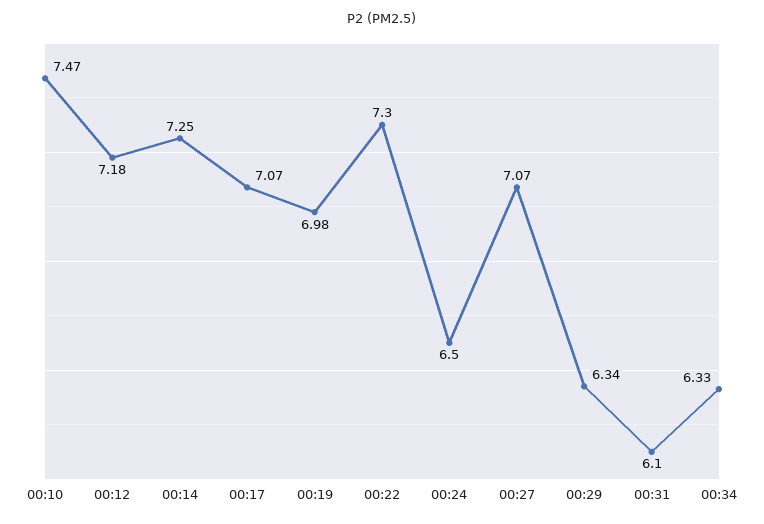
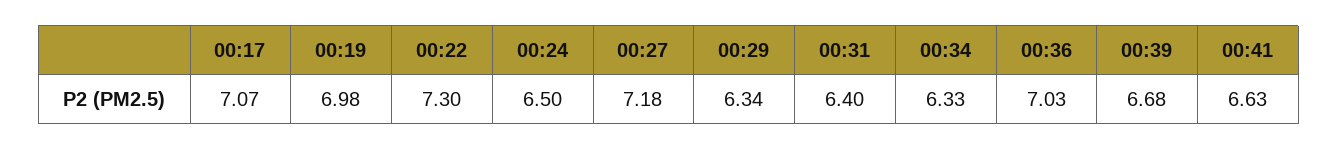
00:10: 7.47 -> none
00:12: 7.18 -> none
00:14: 7.25 -> none
00:27: 7.07 -> 7.18
00:31: 6.1 -> 6.4
00:36: none -> 7.03
00:39: none -> 6.68
00:41: none -> 6.63

